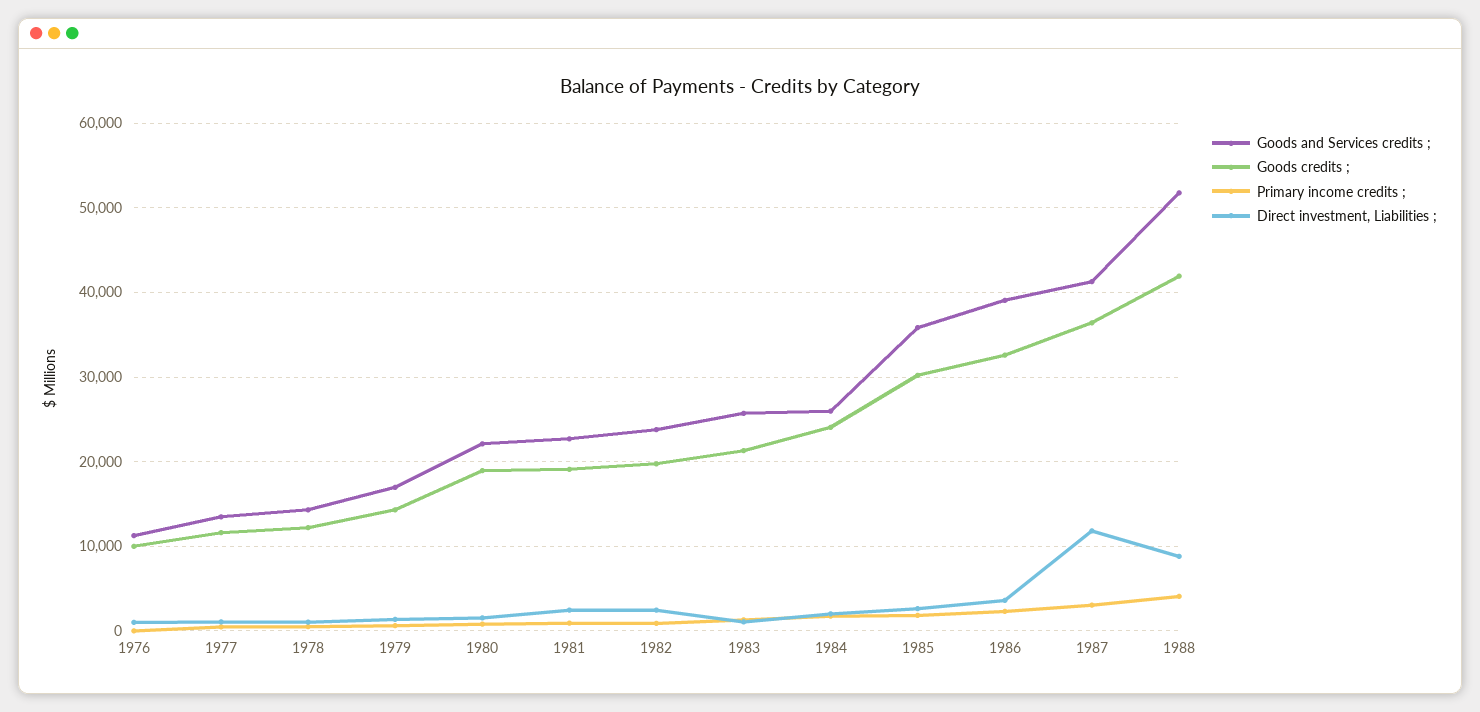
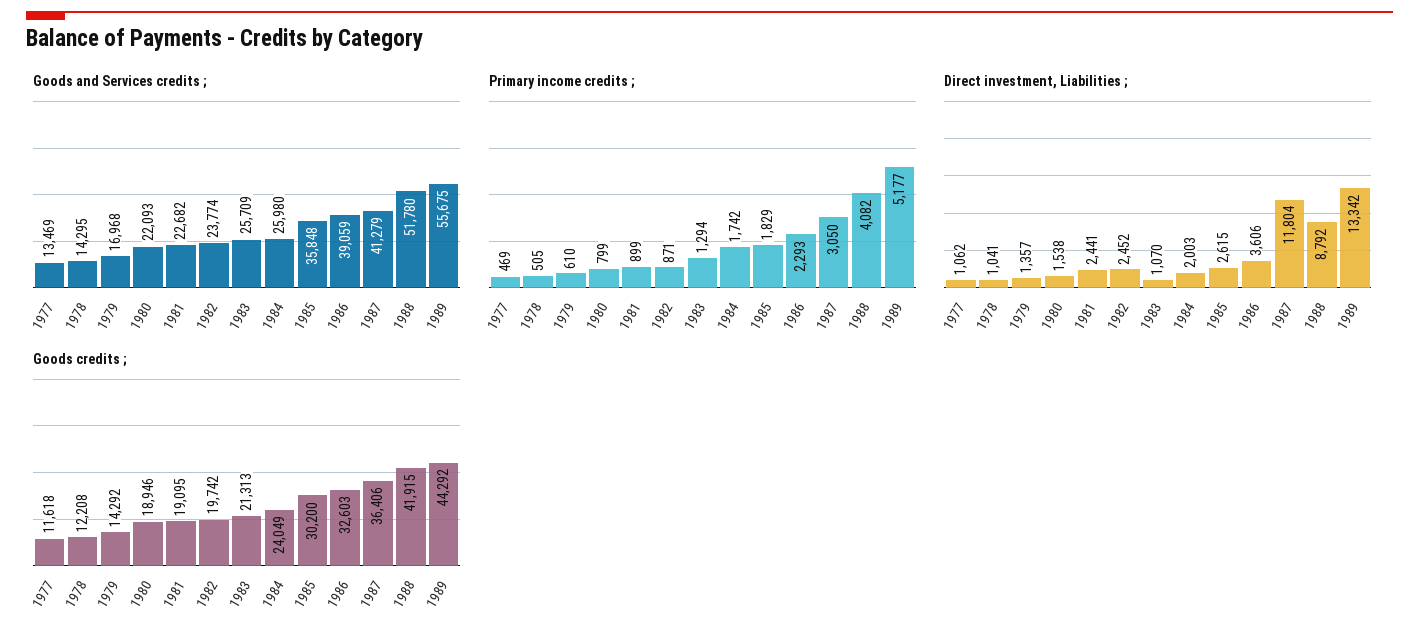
Goods and Services credits ;, 1976: 11000 -> none
Goods credits ;, 1976: 10000 -> none
Primary income credits ;, 1976: 0 -> none
Direct investment, Liabilities ;, 1976: 1000 -> none
Goods and Services credits ;, 1989: none -> 55675
Primary income credits ;, 1989: none -> 5177
Direct investment, Liabilities ;, 1989: none -> 13342
Goods credits ;, 1989: none -> 44292

